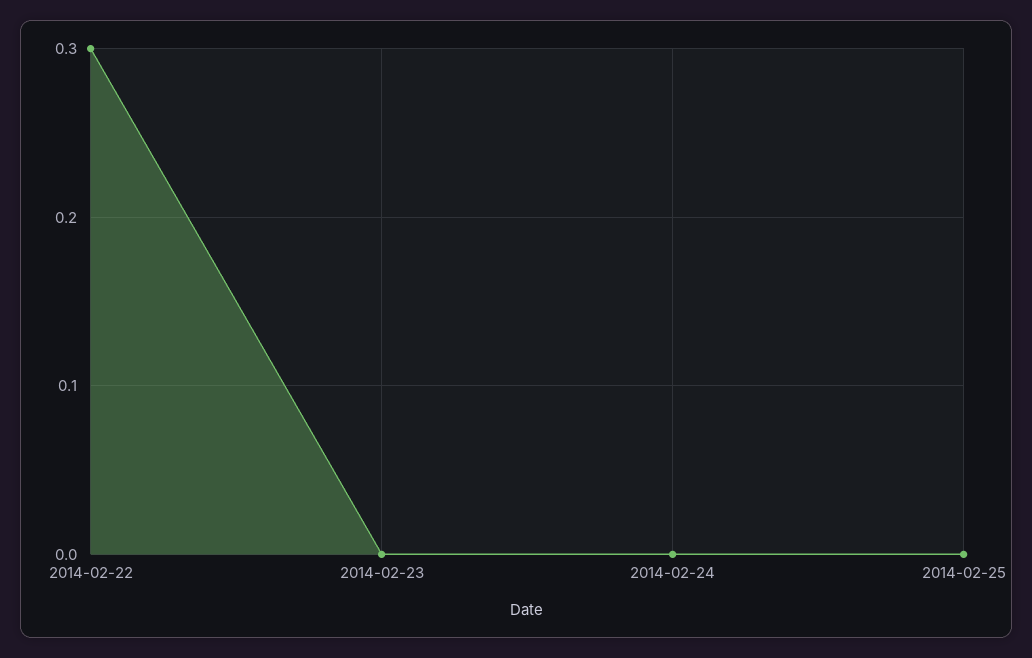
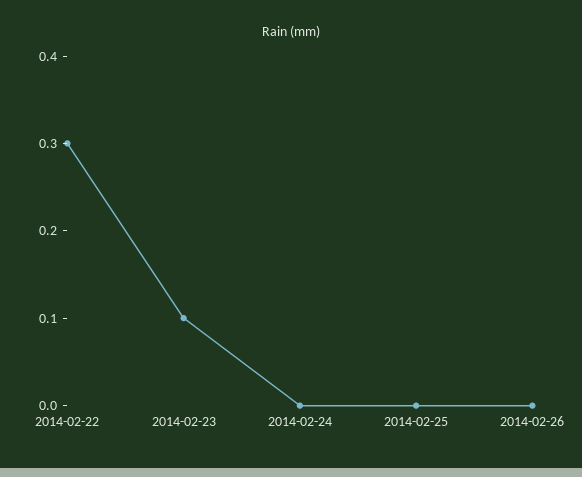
2014-02-23: 0 -> 0.1
2014-02-26: none -> 0

